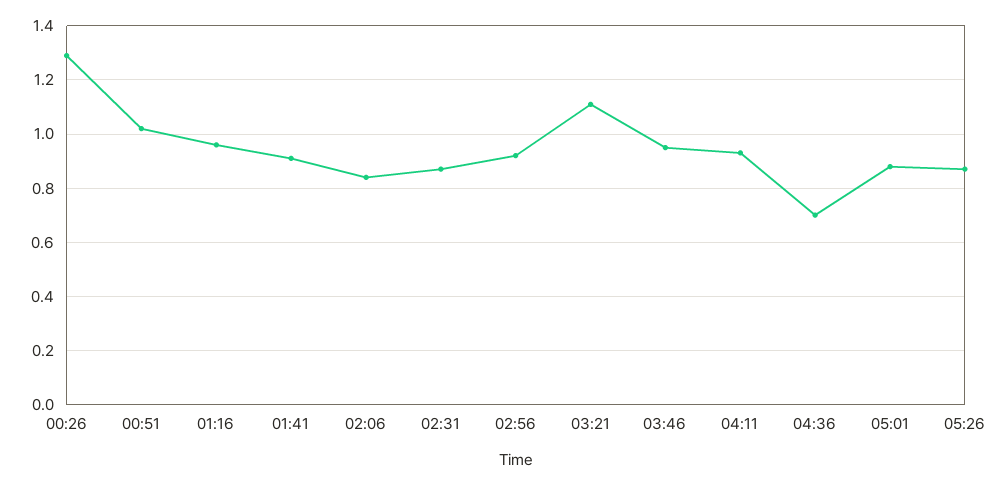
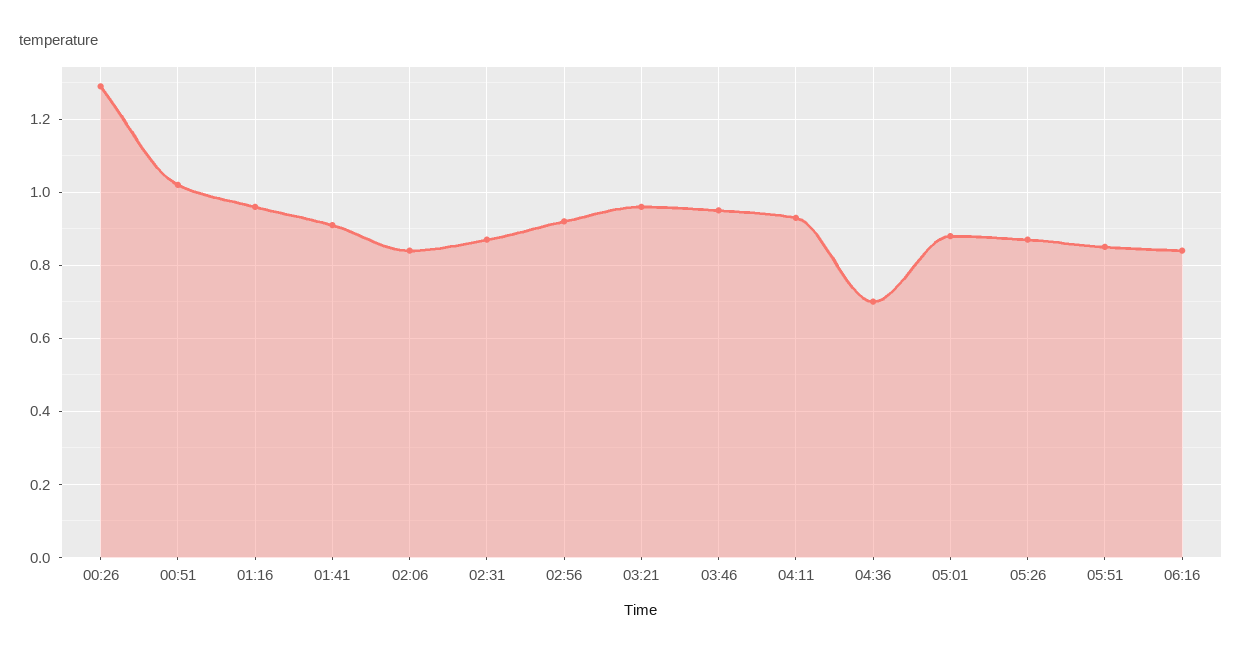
03:21: 1.1 -> 0.95
05:51: none -> 0.85
06:16: none -> 0.85

